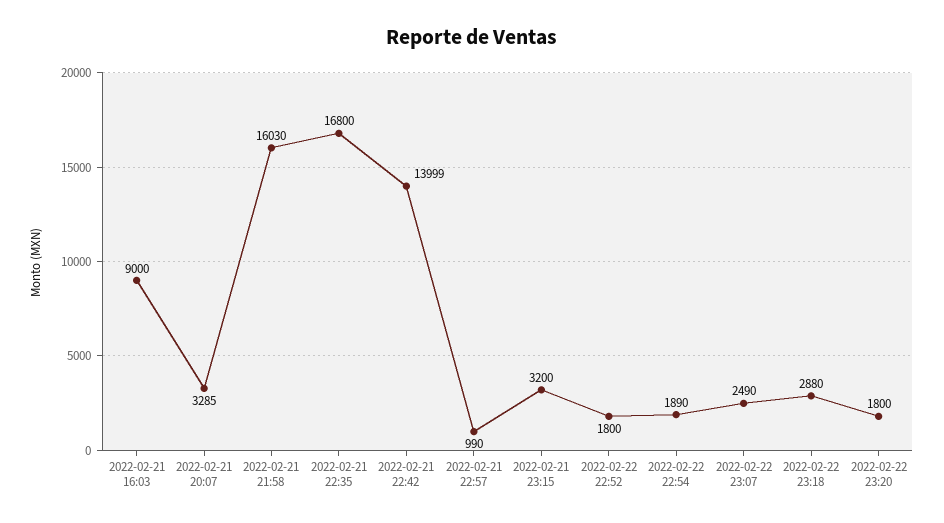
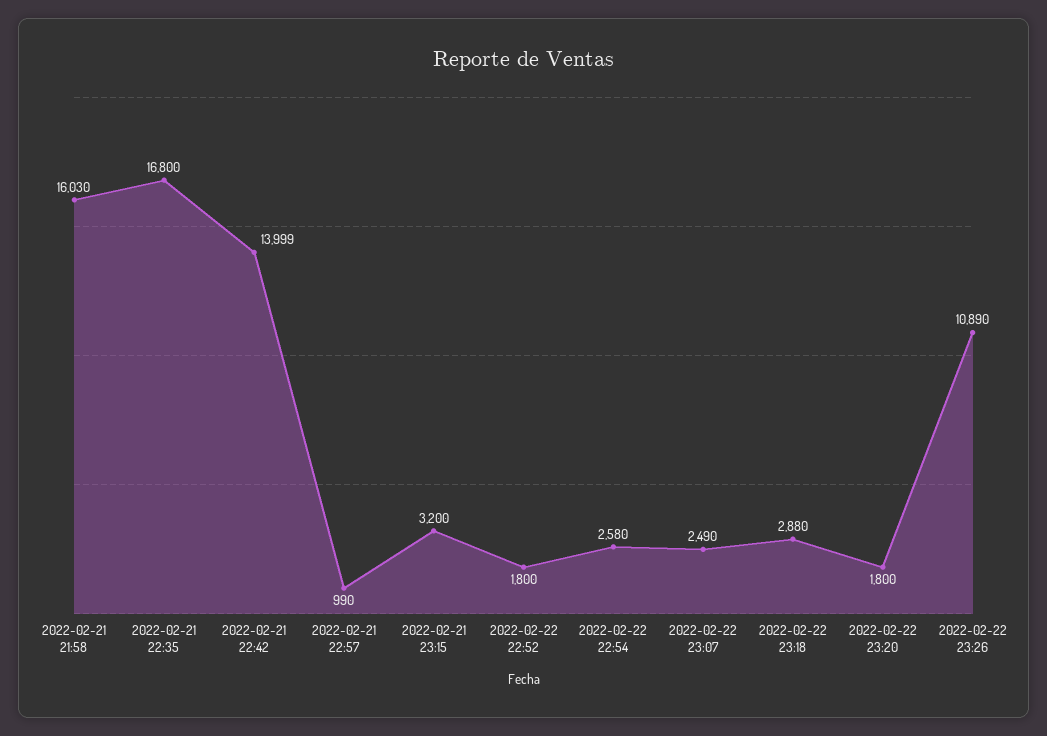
2022-02-21 16:03: 9000 -> none
2022-02-21 20:07: 3285 -> none
2022-02-22 22:54: 1890 -> 2580
2022-02-22 23:26: none -> 10890

